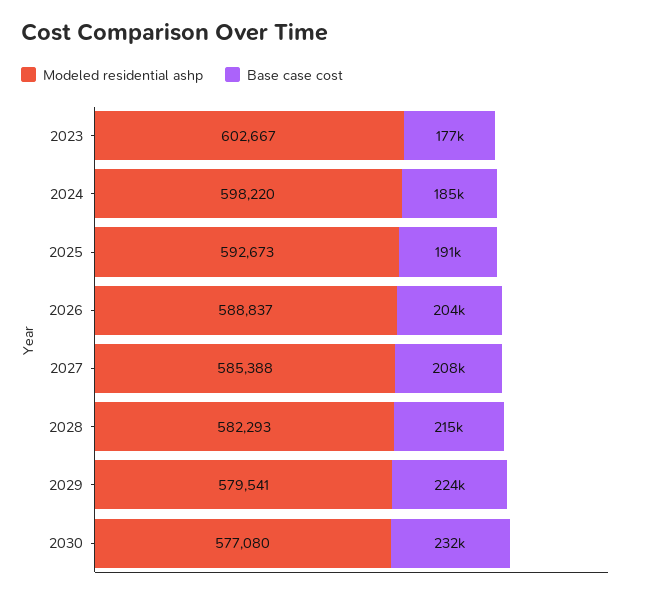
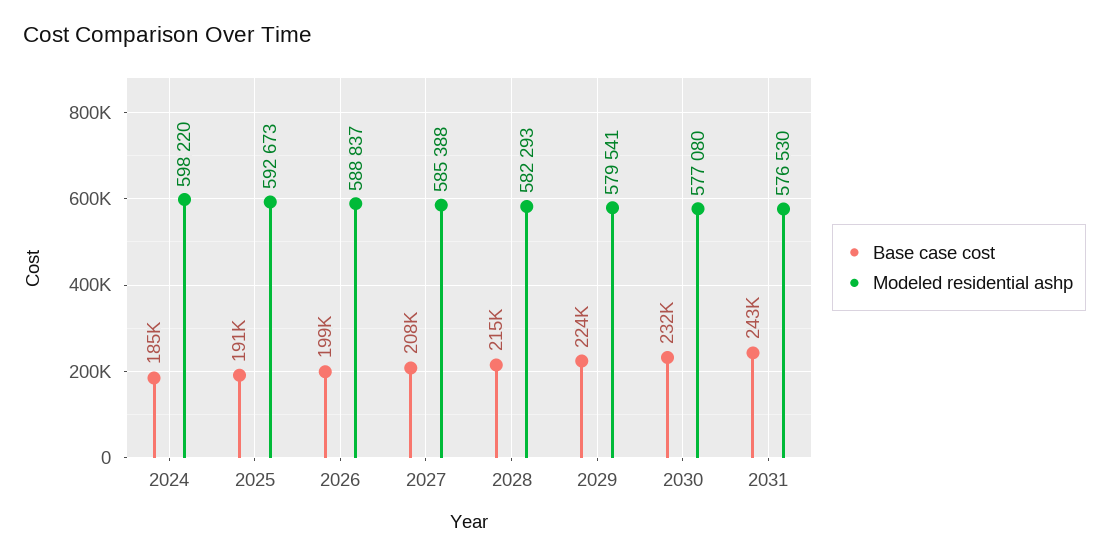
Modeled residential ashp, 2023: 602667 -> none
Base case cost, 2023: 177000 -> none
Base case cost, 2026: 204000 -> 199000
Base case cost, 2031: none -> 243000
Modeled residential ashp, 2031: none -> 576530

